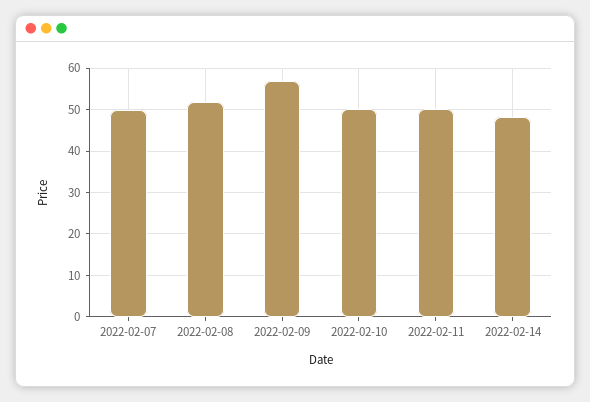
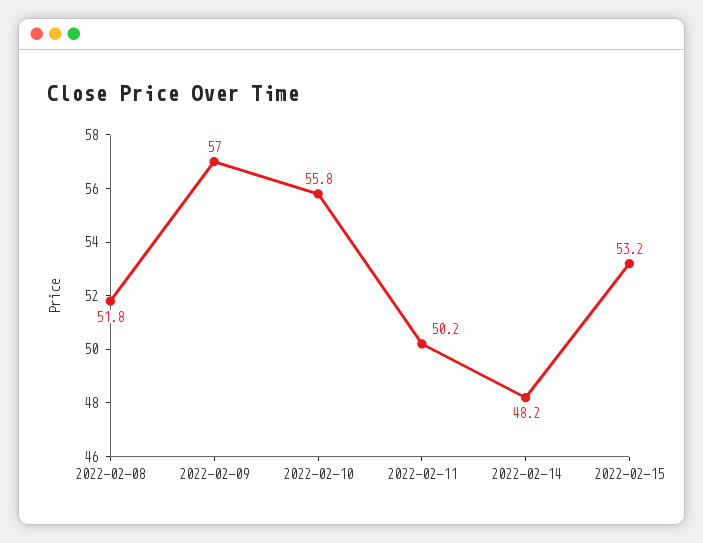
2022-02-07: 50 -> none
2022-02-10: 50 -> 55.8
2022-02-15: none -> 53.2

